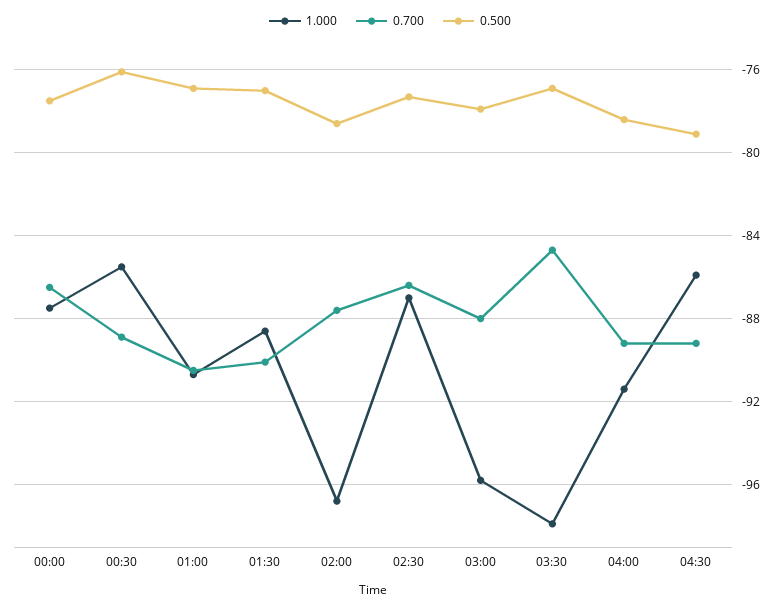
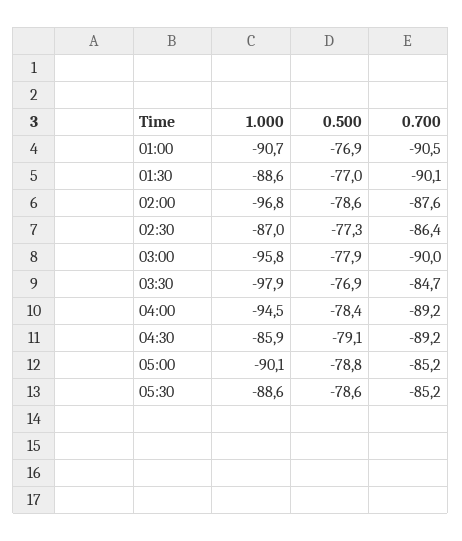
1.000, 00:00: -87.5 -> none
0.700, 00:00: -86.5 -> none
0.500, 00:00: -77.5 -> none
1.000, 00:30: -85.5 -> none
0.700, 00:30: -89 -> none
0.500, 00:30: -76 -> none
0.700, 03:00: -88 -> -90
1.000, 04:00: -91.5 -> -94.5
1.000, 05:00: none -> -90.1
0.500, 05:00: none -> -78.8
0.700, 05:00: none -> -85.2
1.000, 05:30: none -> -88.6
0.500, 05:30: none -> -78.6
0.700, 05:30: none -> -85.2

